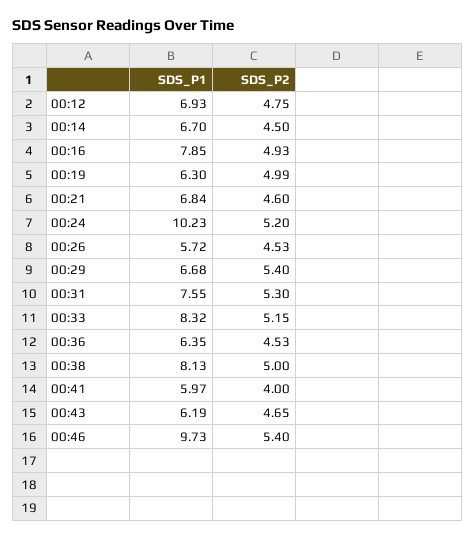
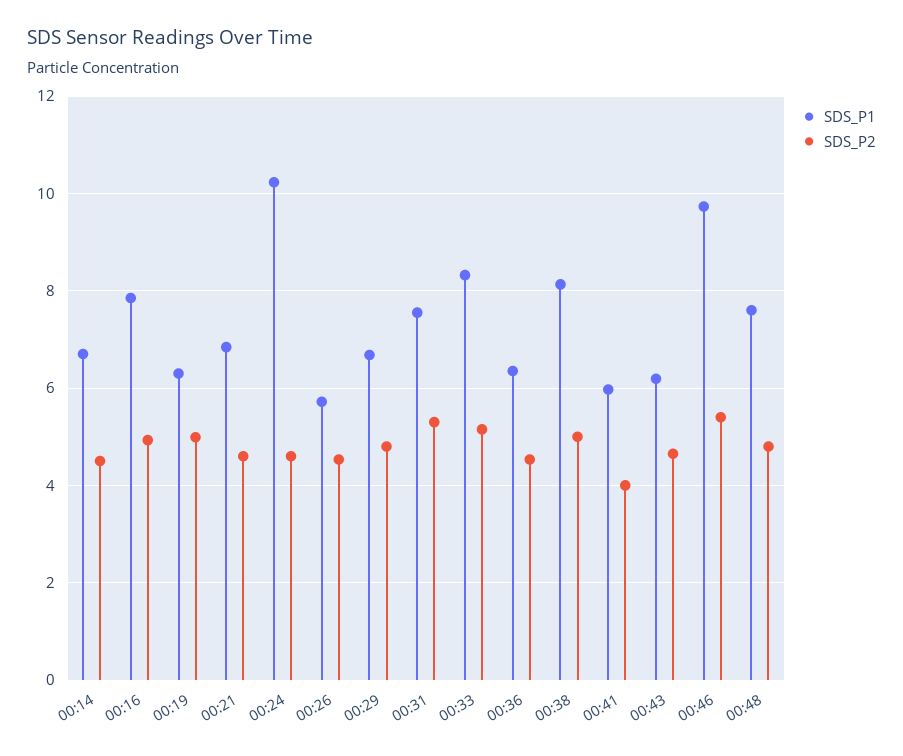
SDS_P1, 00:12: 6.93 -> none
SDS_P2, 00:12: 4.75 -> none
SDS_P2, 00:24: 5.2 -> 4.6
SDS_P2, 00:29: 5.4 -> 4.8
SDS_P1, 00:48: none -> 7.6
SDS_P2, 00:48: none -> 4.8

